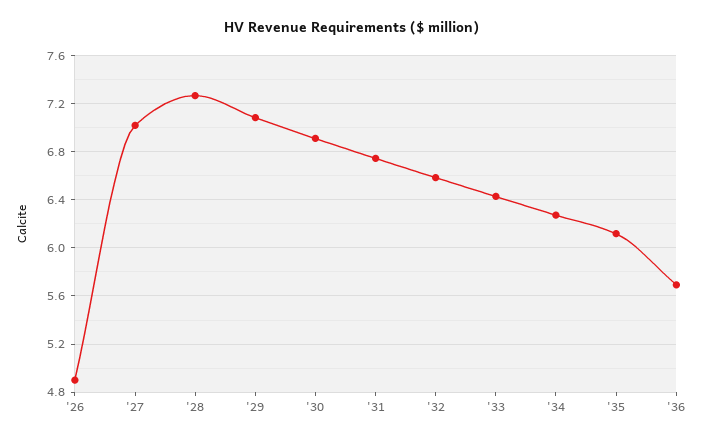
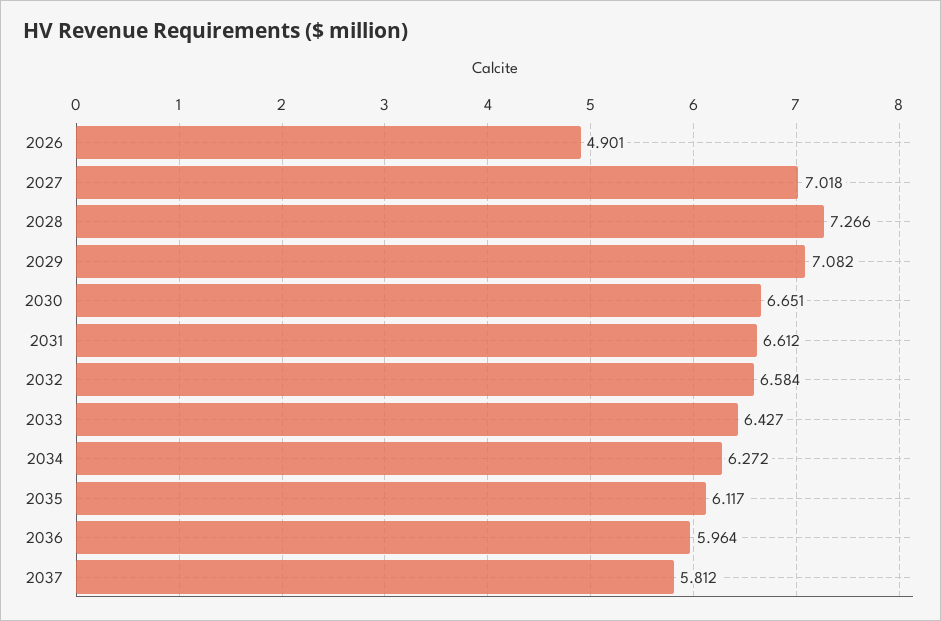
'30: 6.9 -> 6.651
'31: 6.75 -> 6.612
'36: 5.7 -> 5.964
2037: none -> 5.812

